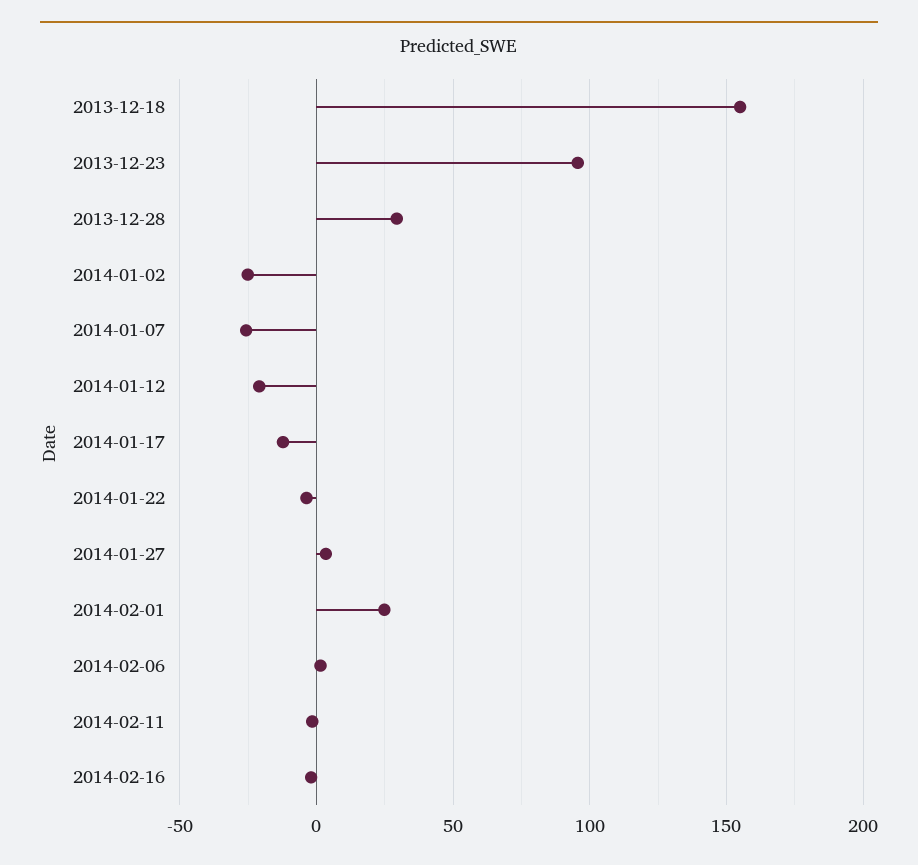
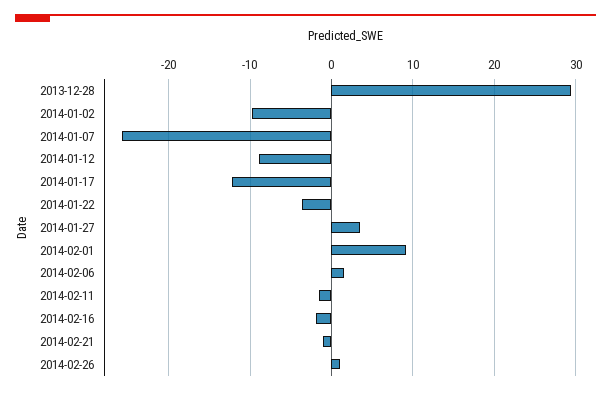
2013-12-18: 155 -> none
2013-12-23: 95 -> none
2014-01-02: -25 -> -10
2014-01-12: -20 -> -9
2014-02-01: 25 -> 9
2014-02-21: none -> -1
2014-02-26: none -> 1

